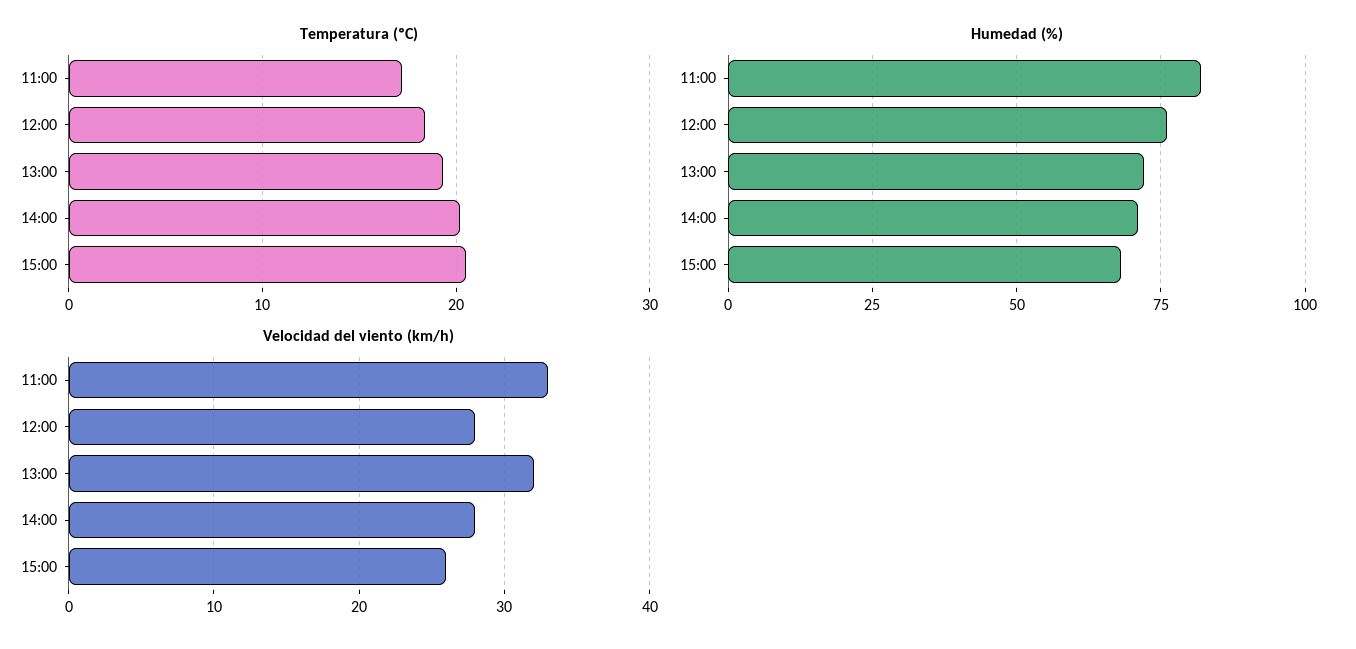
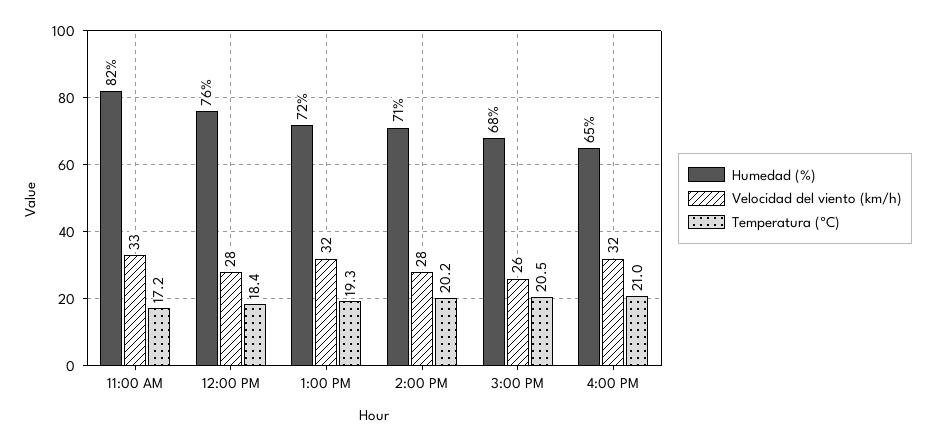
Humedad (%), 4:00 PM: none -> 65
Velocidad del viento (km/h), 4:00 PM: none -> 32
Temperatura (ºC), 4:00 PM: none -> 21

